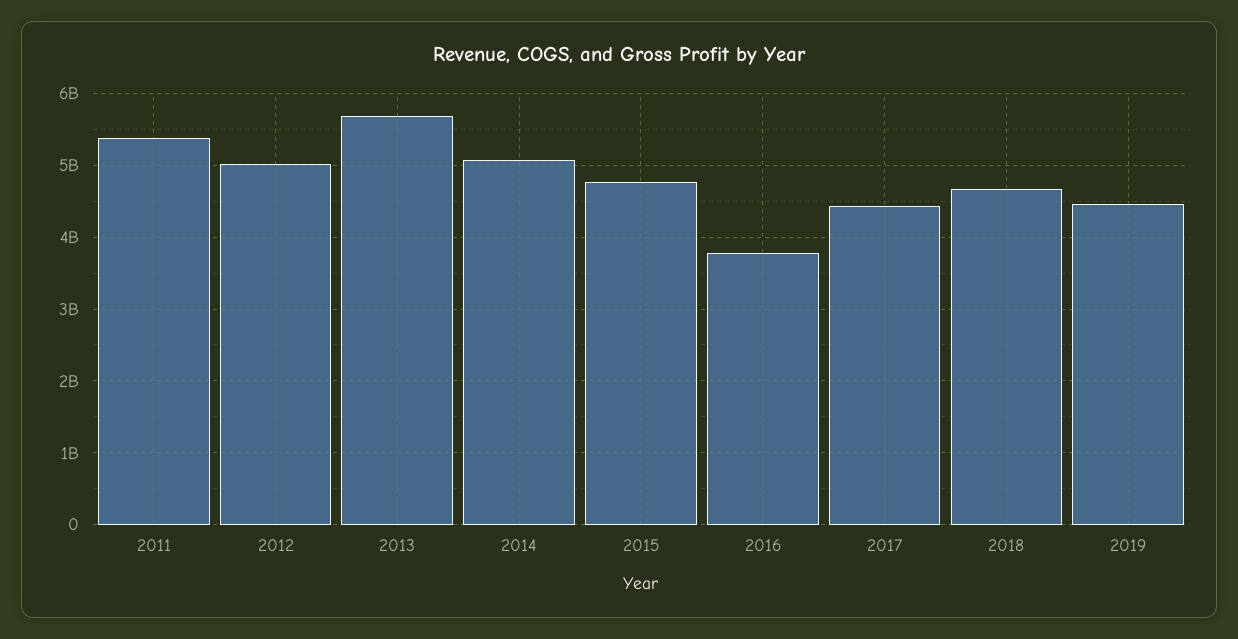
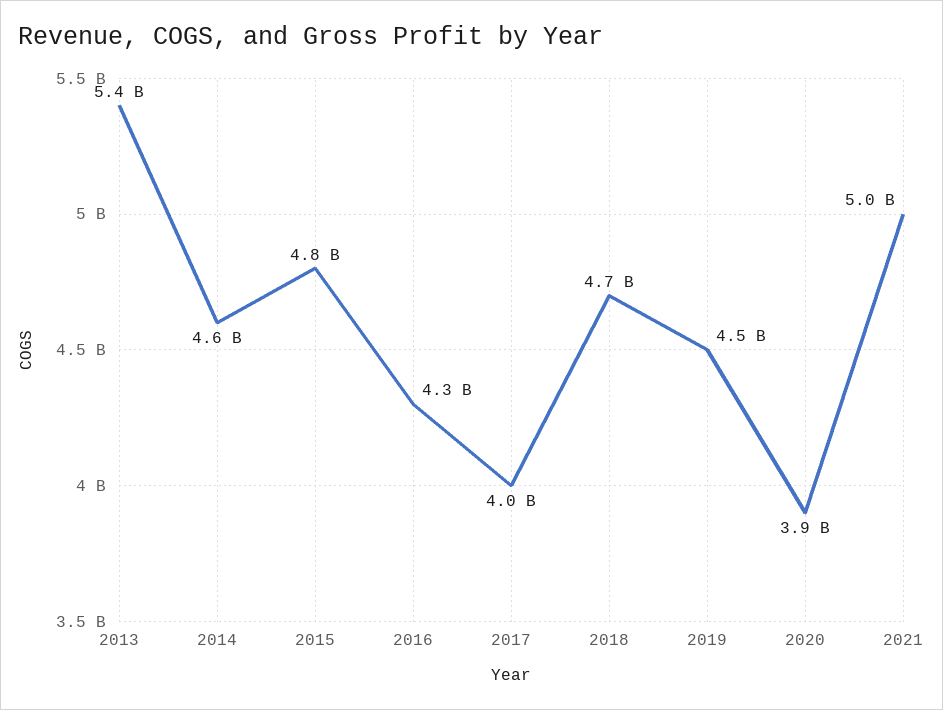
2011: 5400000000 -> none
2012: 5000000000 -> none
2013: 5700000000 -> 5400000000
2014: 5100000000 -> 4600000000
2016: 3800000000 -> 4300000000
2017: 4400000000 -> 4000000000
2020: none -> 3900000000
2021: none -> 5000000000

